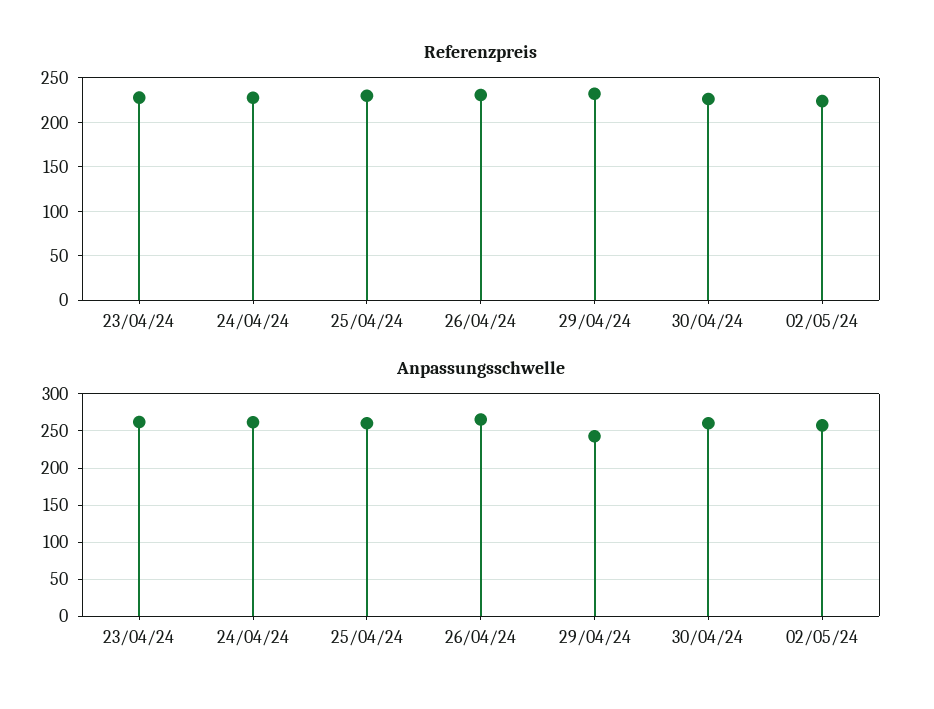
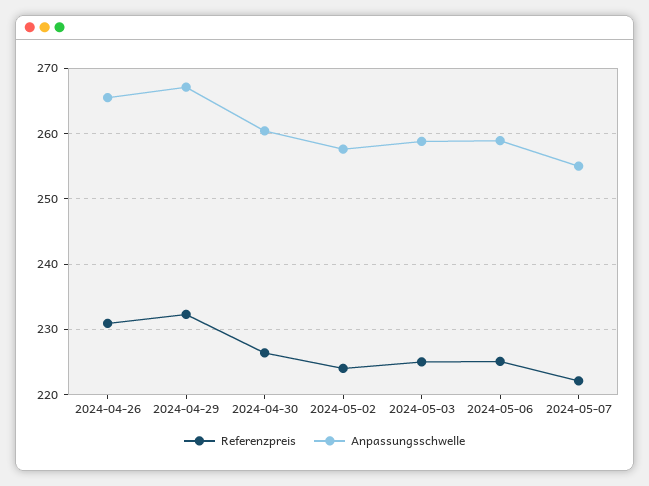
Referenzpreis, 23/04/24: 230 -> none
Referenzpreis, 24/04/24: 230 -> none
Referenzpreis, 25/04/24: 230 -> none
Anpassungsschwelle, 23/04/24: 260 -> none
Anpassungsschwelle, 24/04/24: 260 -> none
Anpassungsschwelle, 25/04/24: 260 -> none
Anpassungsschwelle, 29/04/24: 240 -> 267
Referenzpreis, 2024-05-03: none -> 225
Anpassungsschwelle, 2024-05-03: none -> 259
Referenzpreis, 2024-05-06: none -> 225
Anpassungsschwelle, 2024-05-06: none -> 259
Referenzpreis, 2024-05-07: none -> 222
Anpassungsschwelle, 2024-05-07: none -> 255

